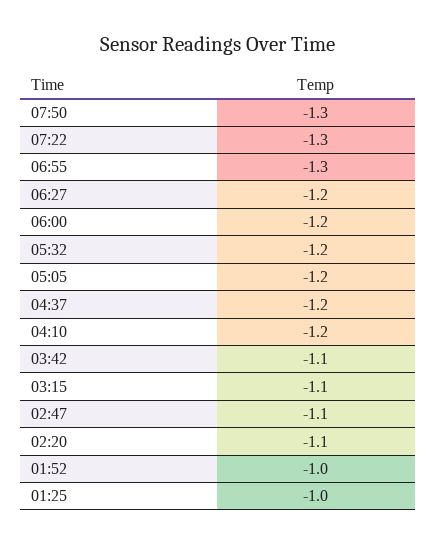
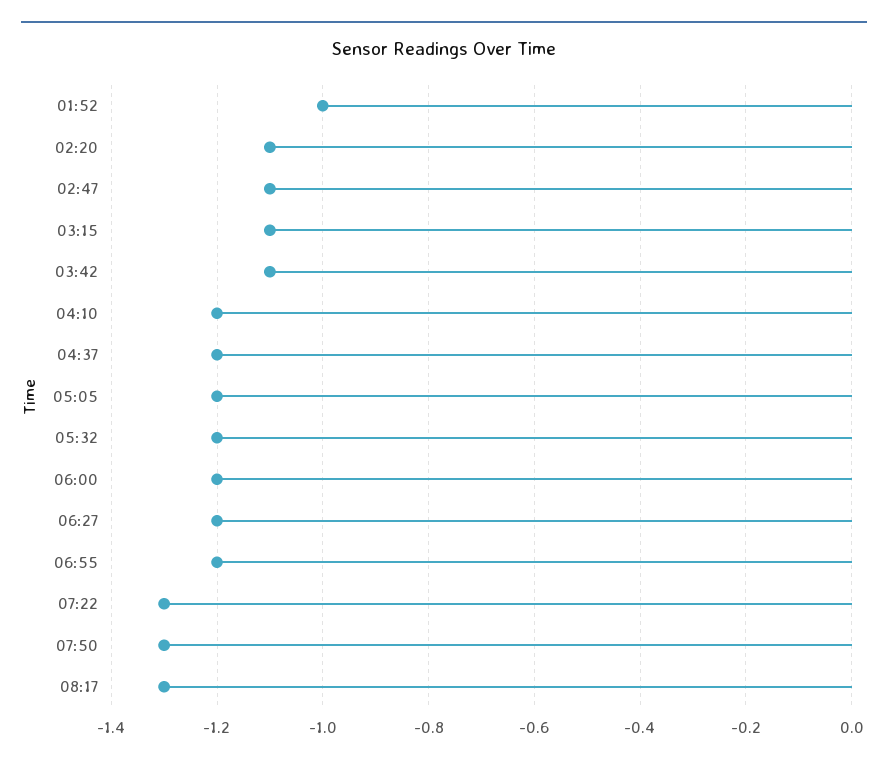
06:55: -1.3 -> -1.2
01:25: -1 -> none
08:17: none -> -1.3

